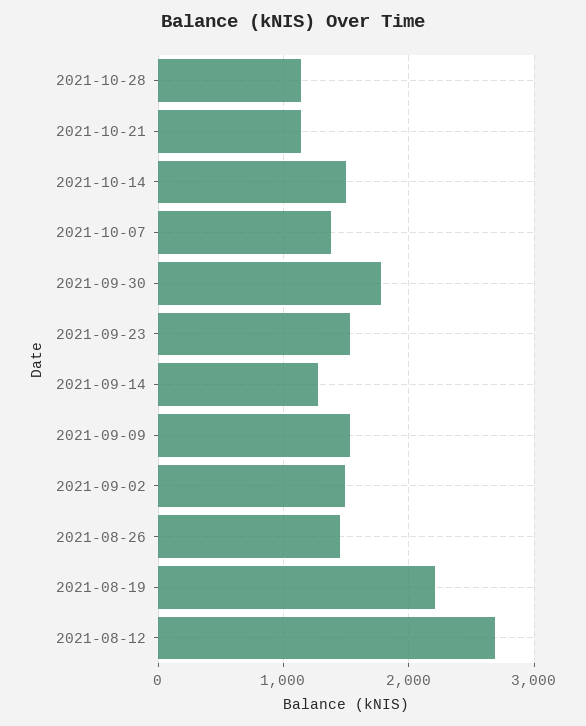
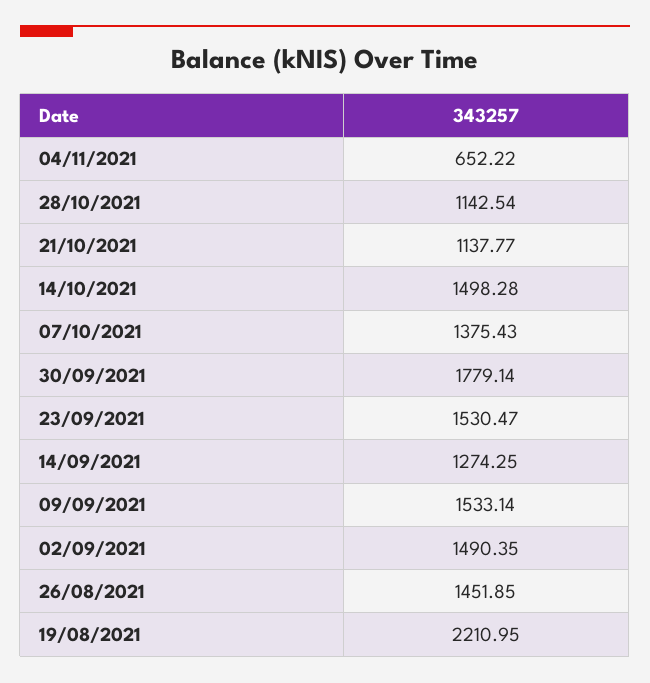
2021-08-12: 2700 -> none
04/11/2021: none -> 652.22

